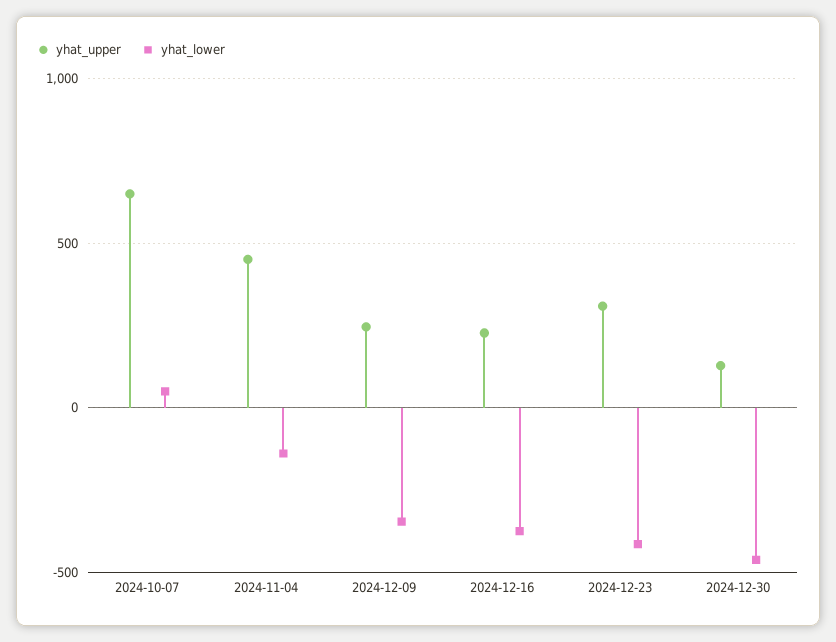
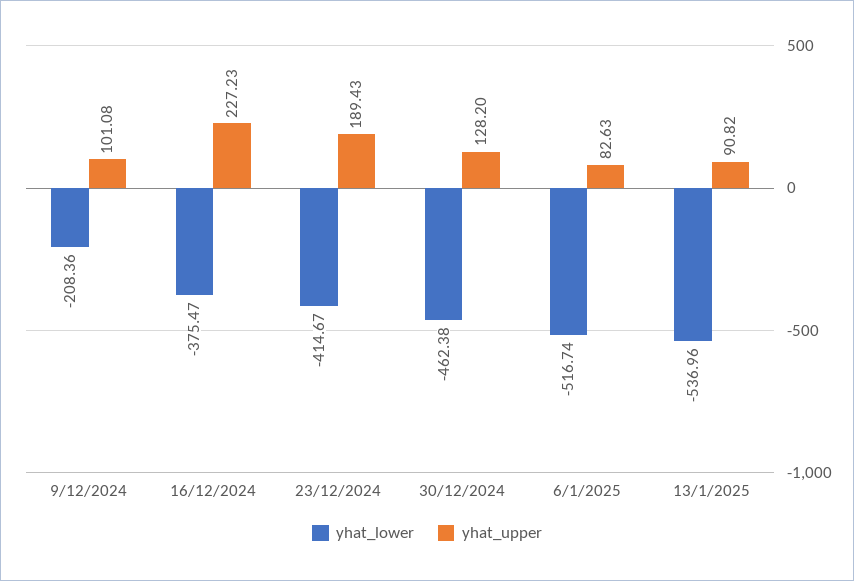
yhat_upper, 2024-10-07: 650 -> none
yhat_lower, 2024-10-07: 50 -> none
yhat_upper, 2024-11-04: 450 -> none
yhat_lower, 2024-11-04: -150 -> none
yhat_upper, 2024-12-09: 250 -> 101.08
yhat_lower, 2024-12-09: -350 -> -208.36
yhat_upper, 2024-12-23: 300 -> 189.43
yhat_lower, 6/1/2025: none -> -516.74
yhat_upper, 6/1/2025: none -> 82.63
yhat_lower, 13/1/2025: none -> -536.96
yhat_upper, 13/1/2025: none -> 90.82

